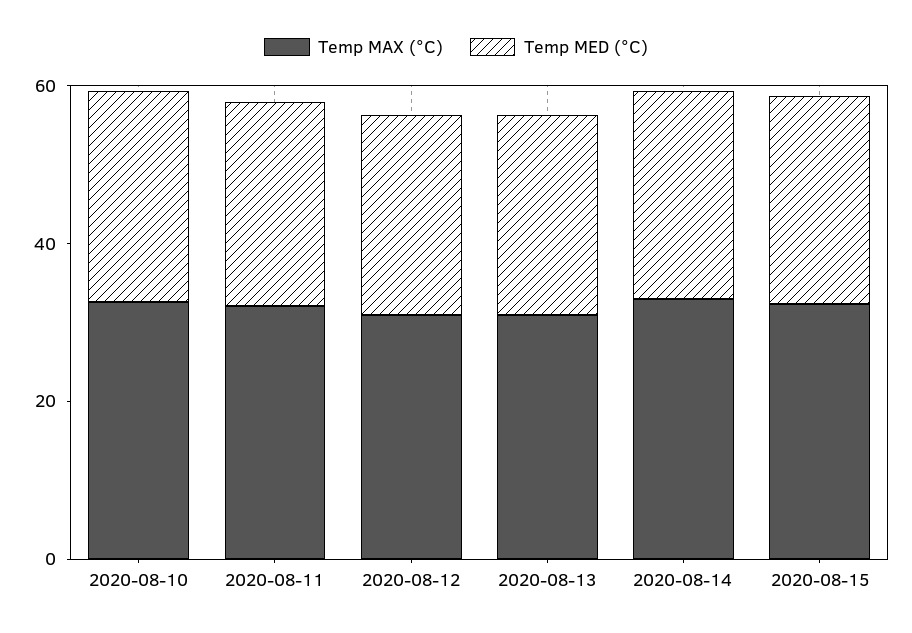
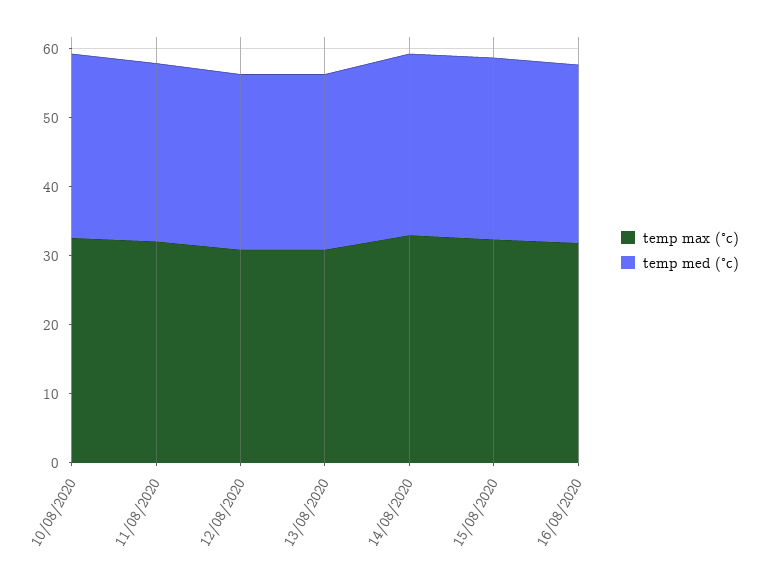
Temp MAX (°C), 16/08/2020: none -> 32
Temp MED (°C), 16/08/2020: none -> 26

